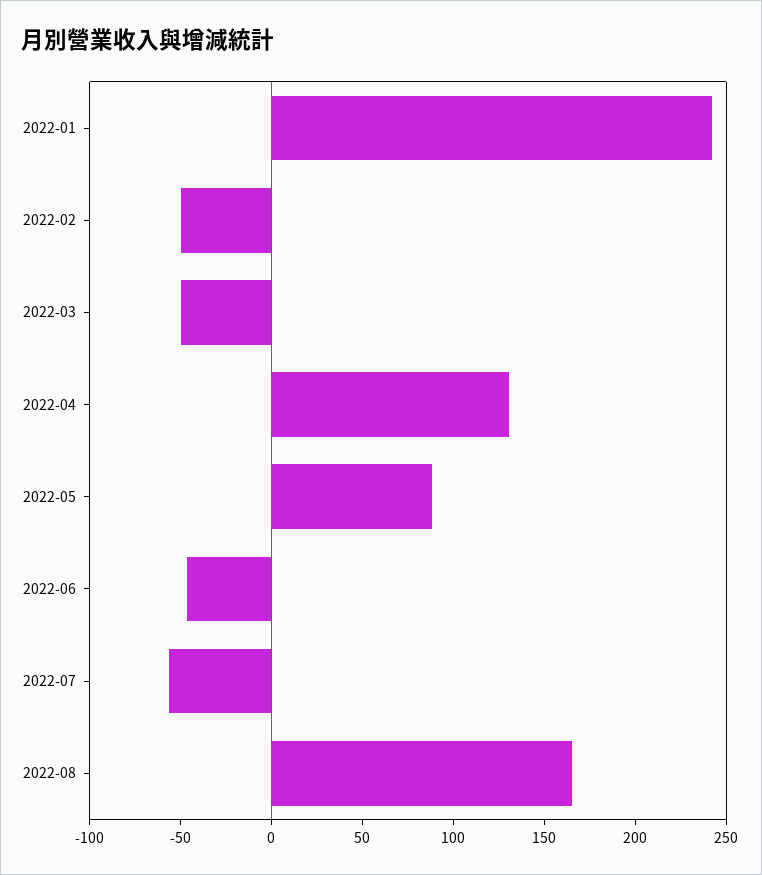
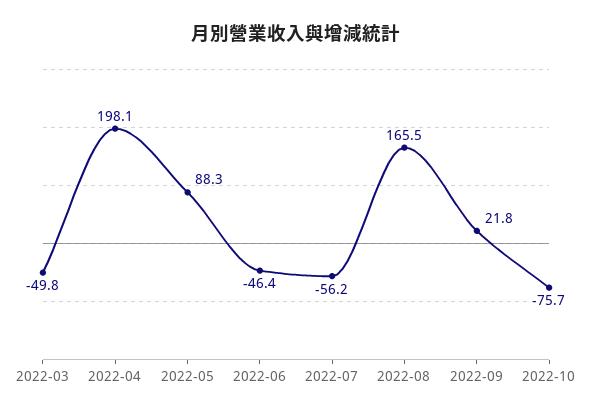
2022-01: 240 -> none
2022-02: -50 -> none
2022-04: 130 -> 198.1
2022-09: none -> 21.8
2022-10: none -> -75.7

